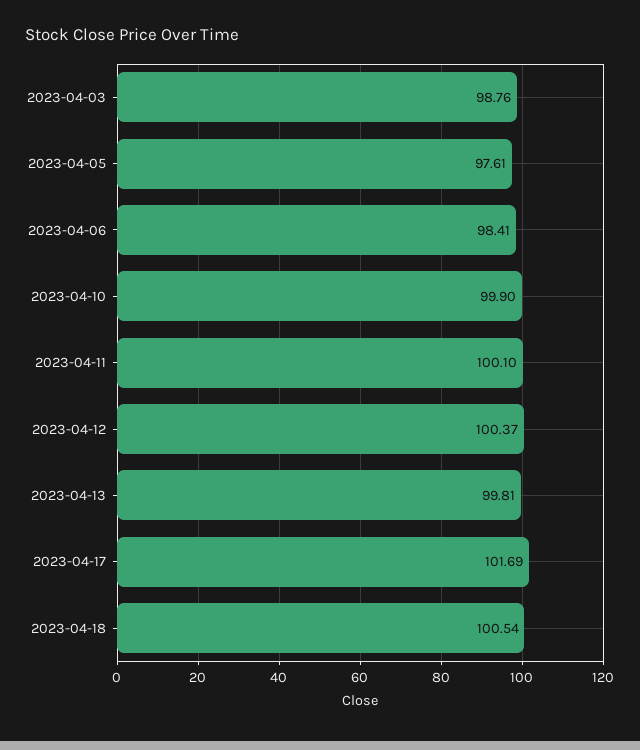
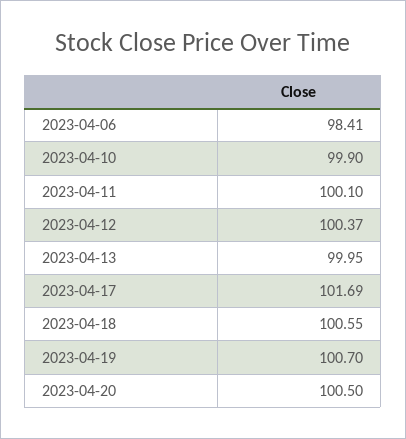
2023-04-03: 98.76 -> none
2023-04-05: 97.61 -> none
2023-04-13: 99.81 -> 99.95
2023-04-18: 100.54 -> 100.55
2023-04-19: none -> 100.7
2023-04-20: none -> 100.5

